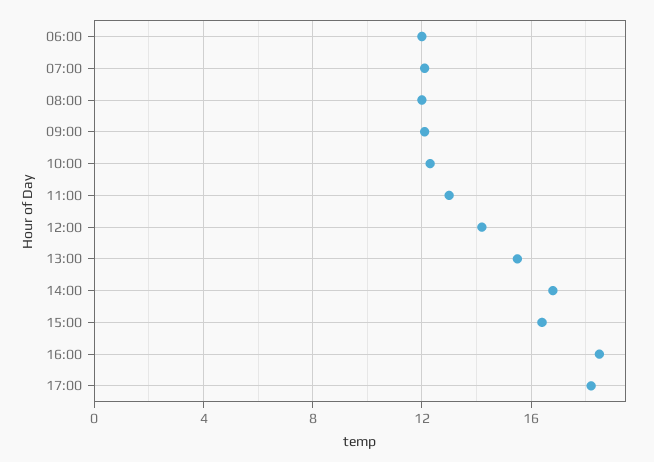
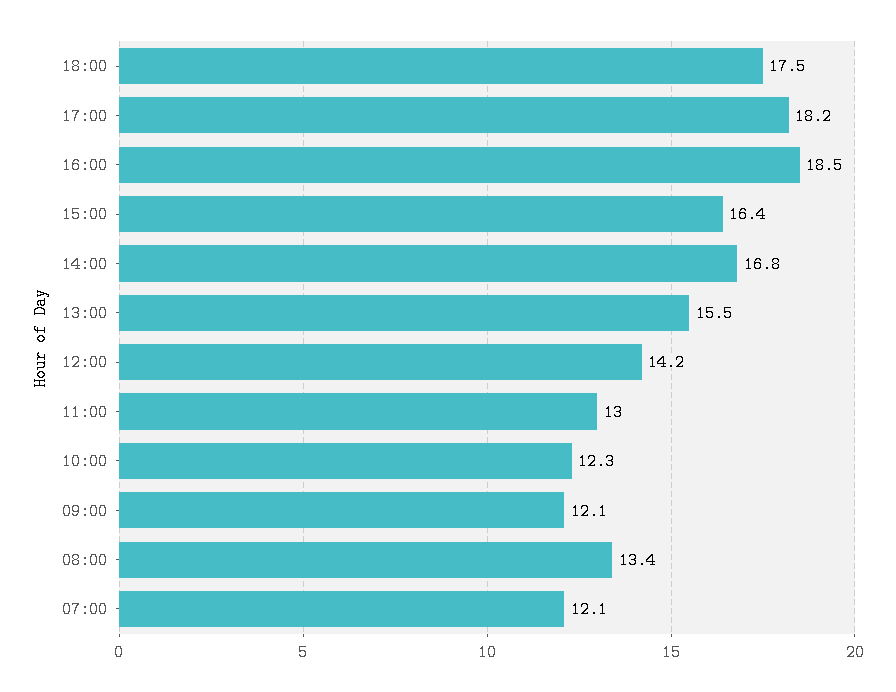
06:00: 12 -> none
08:00: 12 -> 13.4
18:00: none -> 17.5

